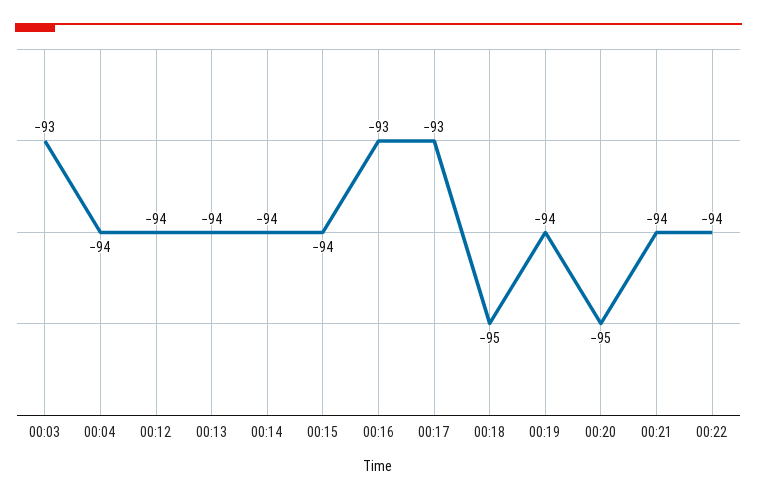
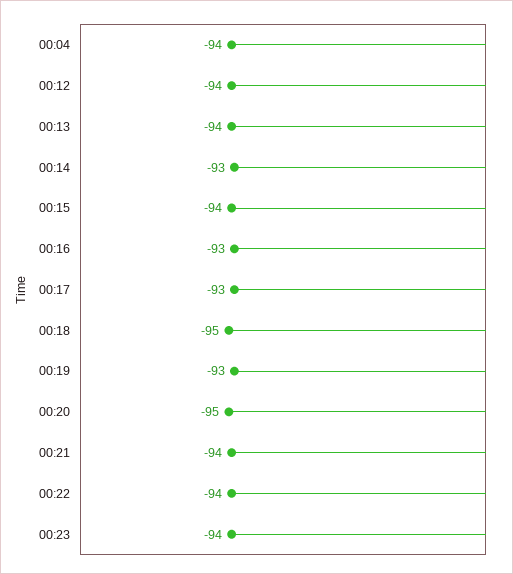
00:03: -93 -> none
00:14: -94 -> -93
00:19: -94 -> -93
00:23: none -> -94

